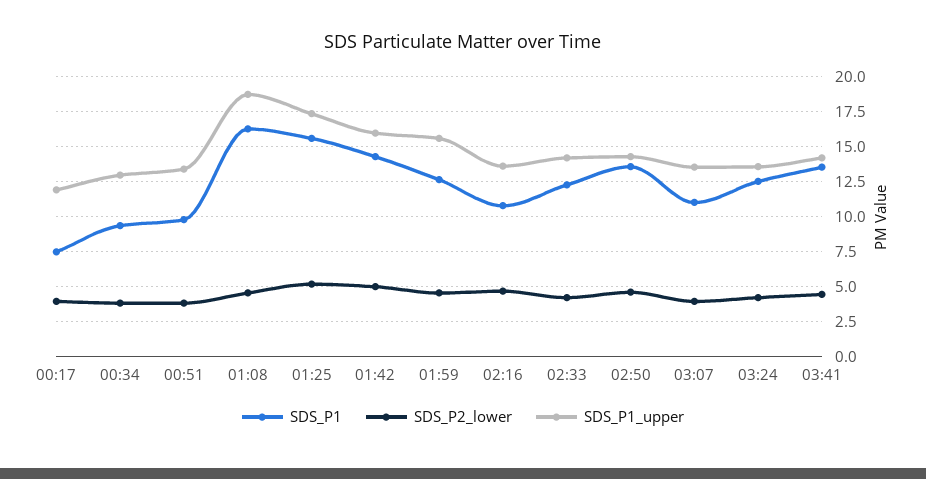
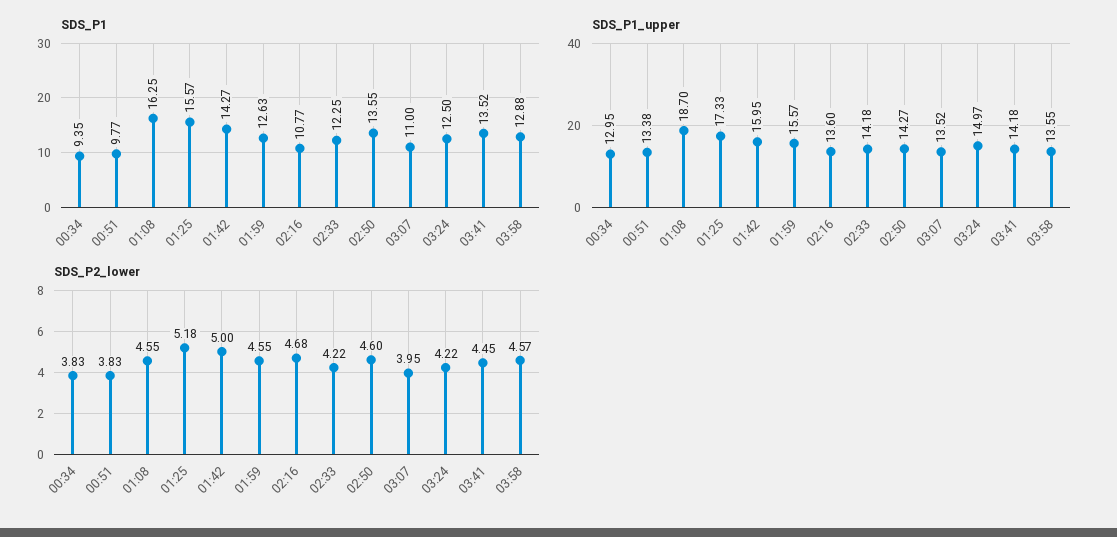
SDS_P1, 00:17: 7.5 -> none
SDS_P2_lower, 00:17: 4 -> none
SDS_P1_upper, 00:17: 12 -> none
SDS_P1_upper, 03:24: 13.5 -> 14.97
SDS_P1, 03:58: none -> 12.88
SDS_P1_upper, 03:58: none -> 13.55
SDS_P2_lower, 03:58: none -> 4.57

